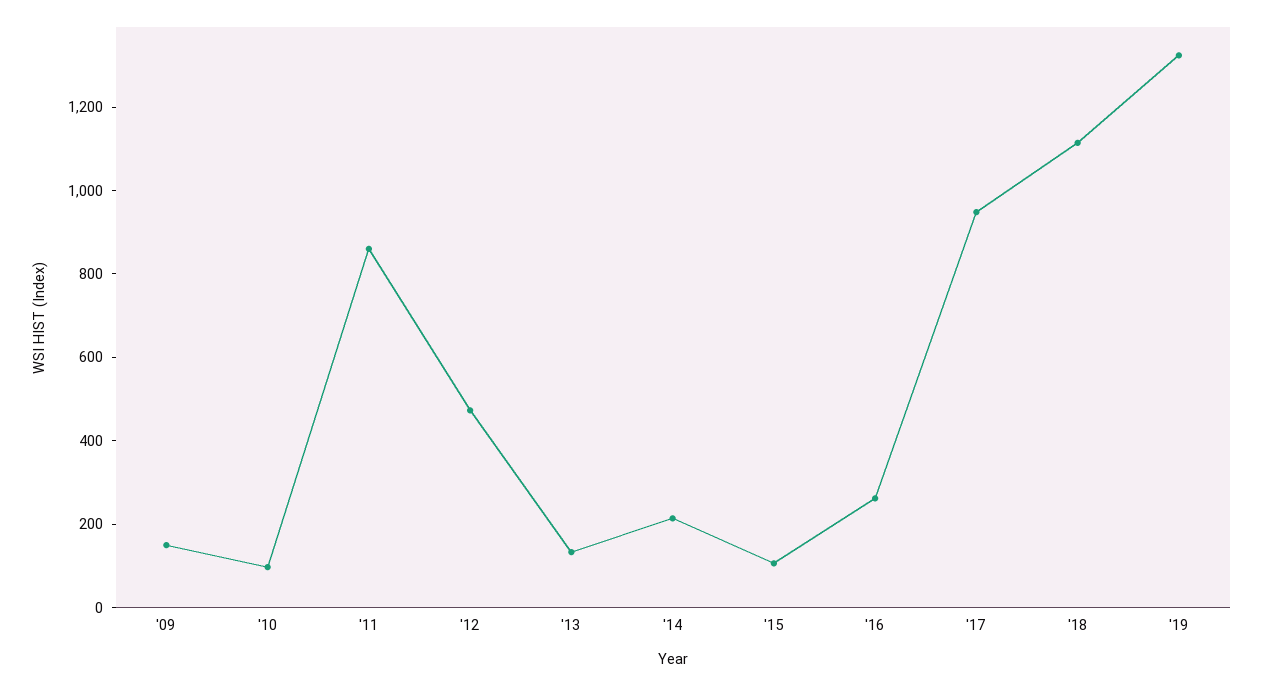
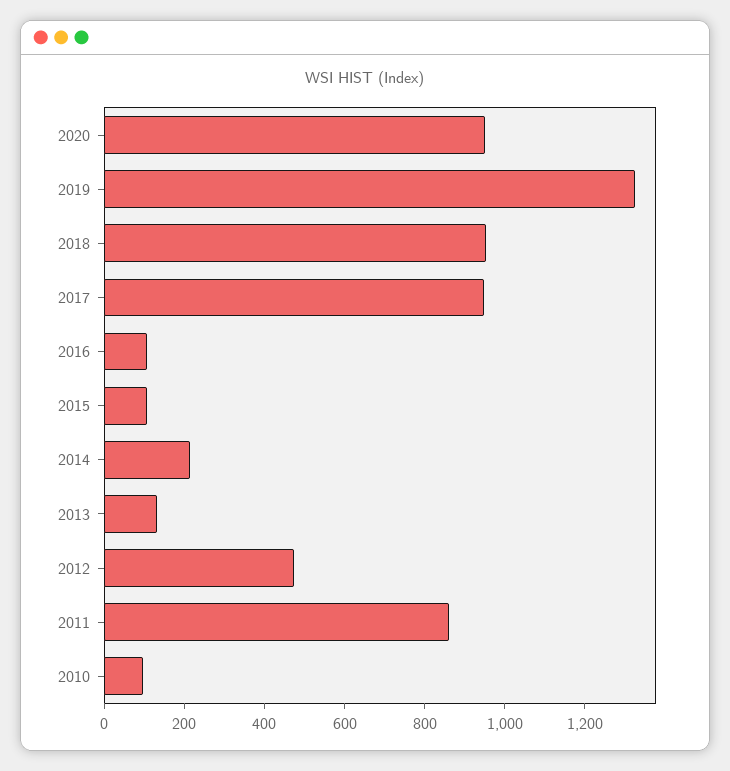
'09: 150 -> none
'16: 250 -> 100
'18: 1100 -> 950
2020: none -> 950

